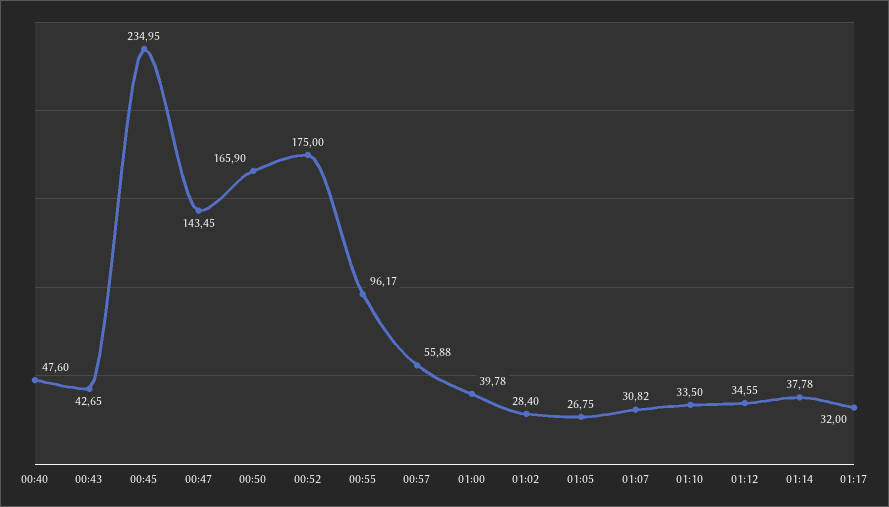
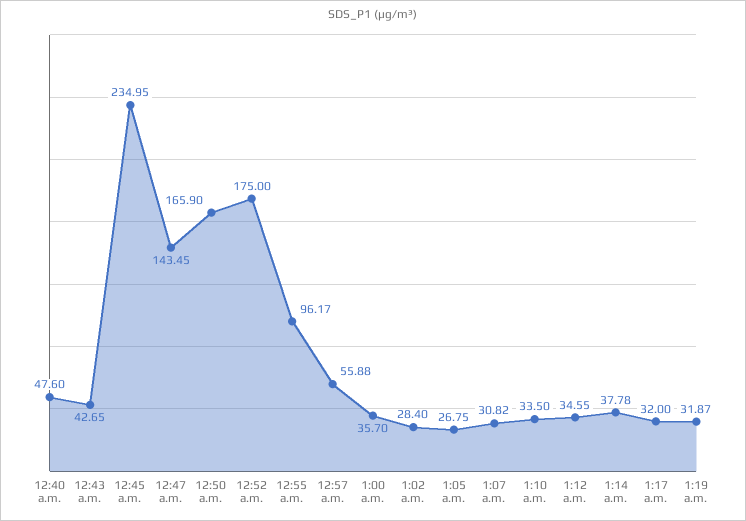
01:00: 39.78 -> 35.7
1:19 a.m.: none -> 31.87

